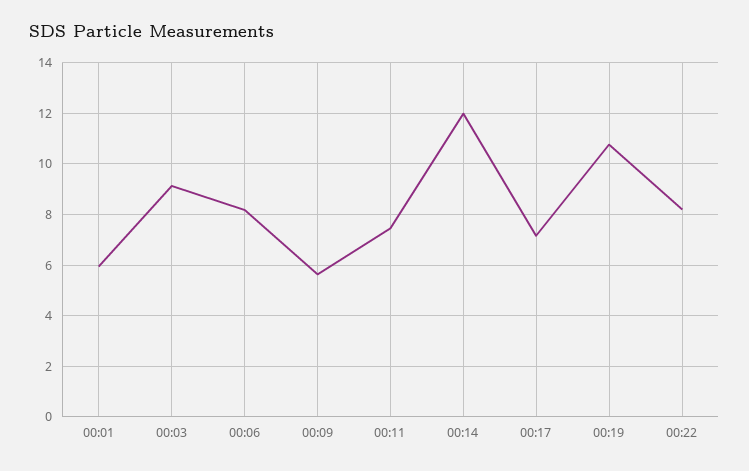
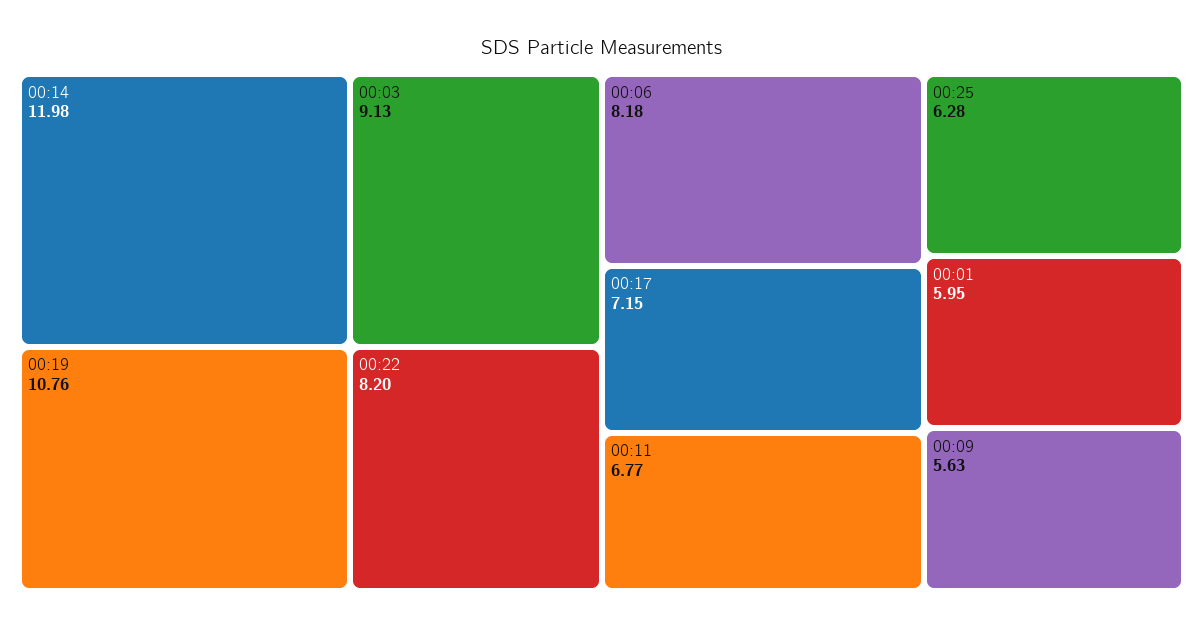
00:11: 7.5 -> 6.77
00:25: none -> 6.28

